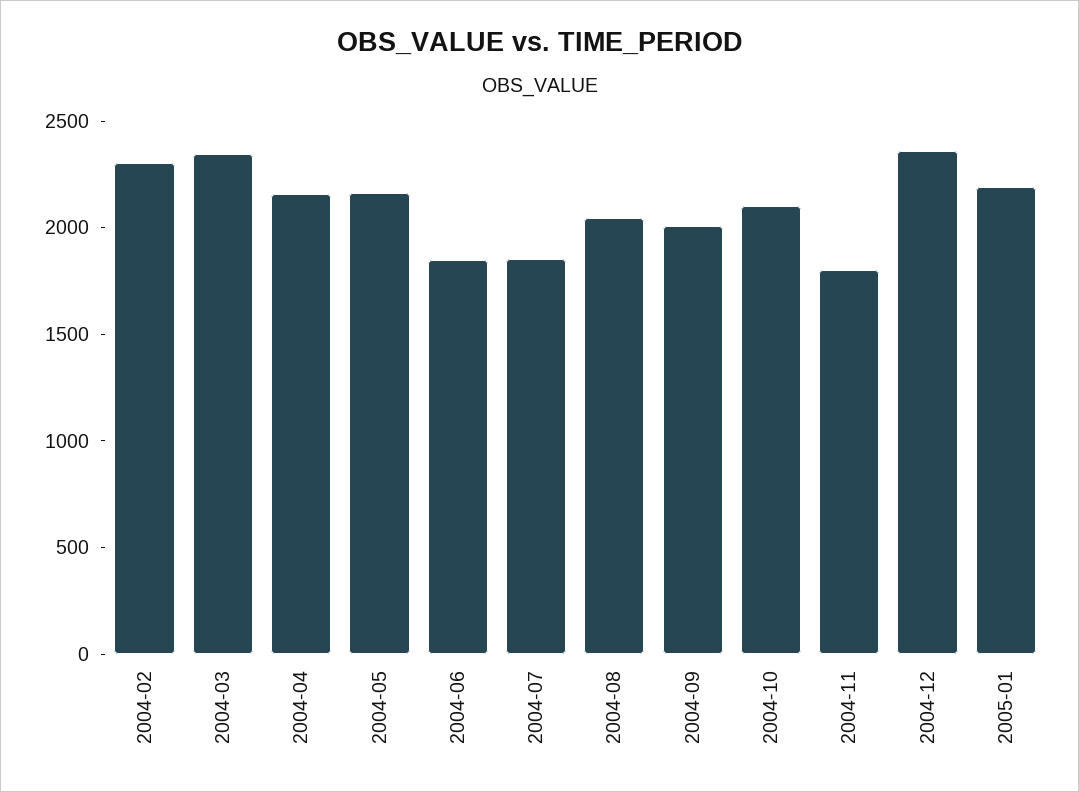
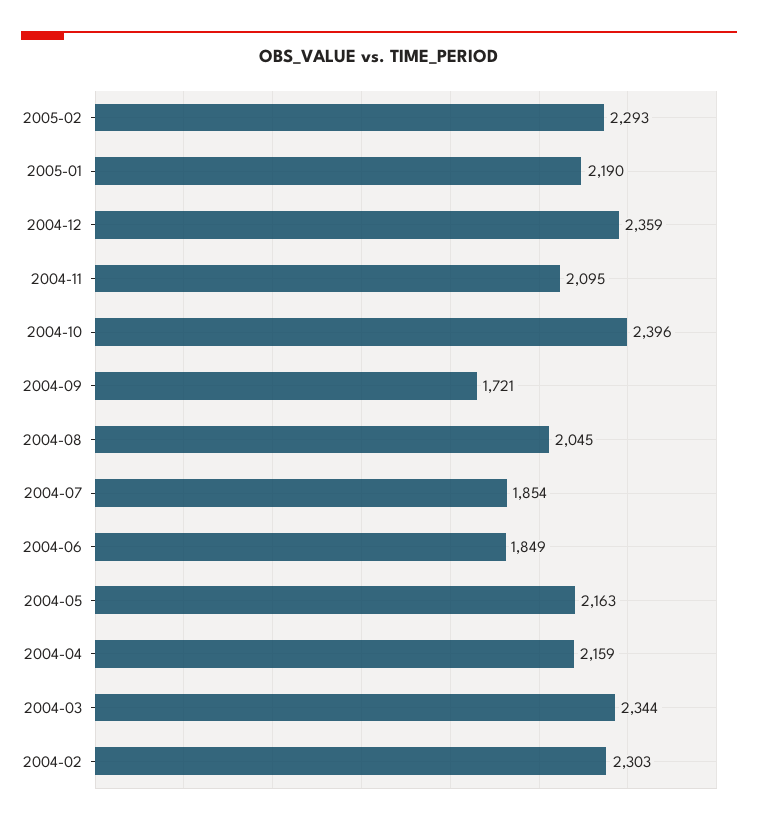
2004-09: 2000 -> 1721
2004-10: 2100 -> 2396
2004-11: 1800 -> 2095
2005-02: none -> 2293

